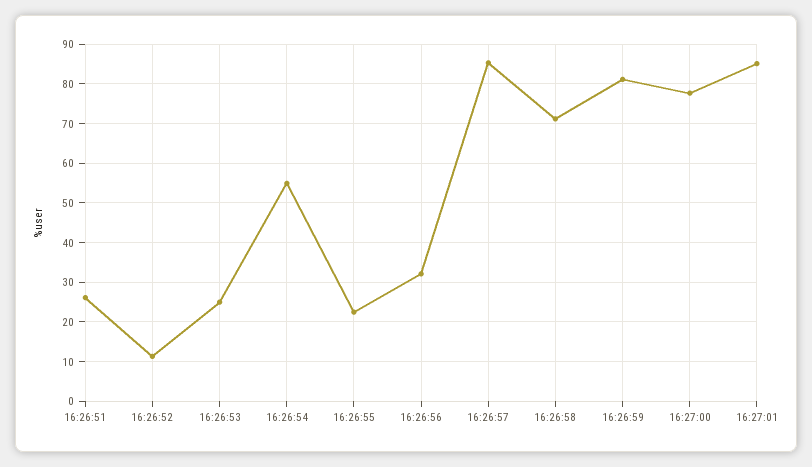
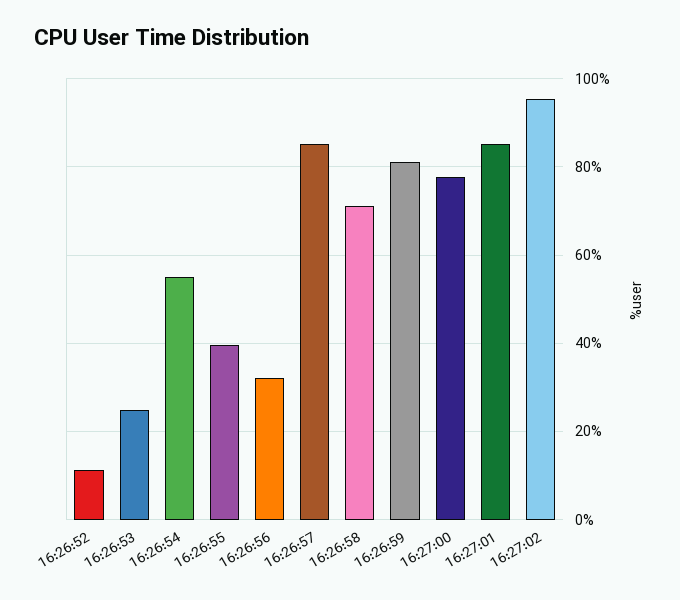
16:26:51: 26 -> none
16:26:55: 22 -> 40
16:27:02: none -> 96

